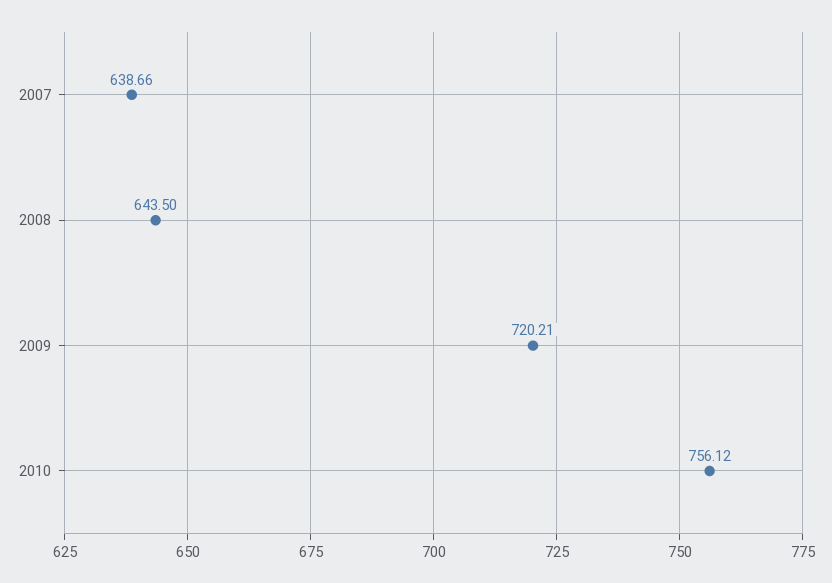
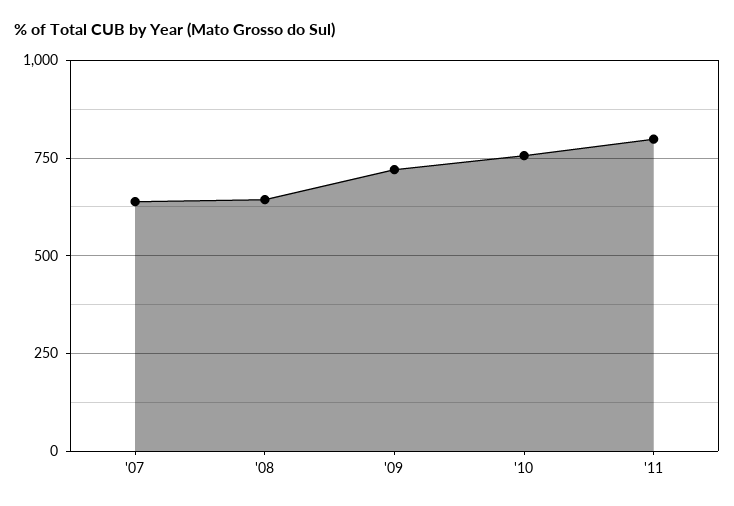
'11: none -> 800

